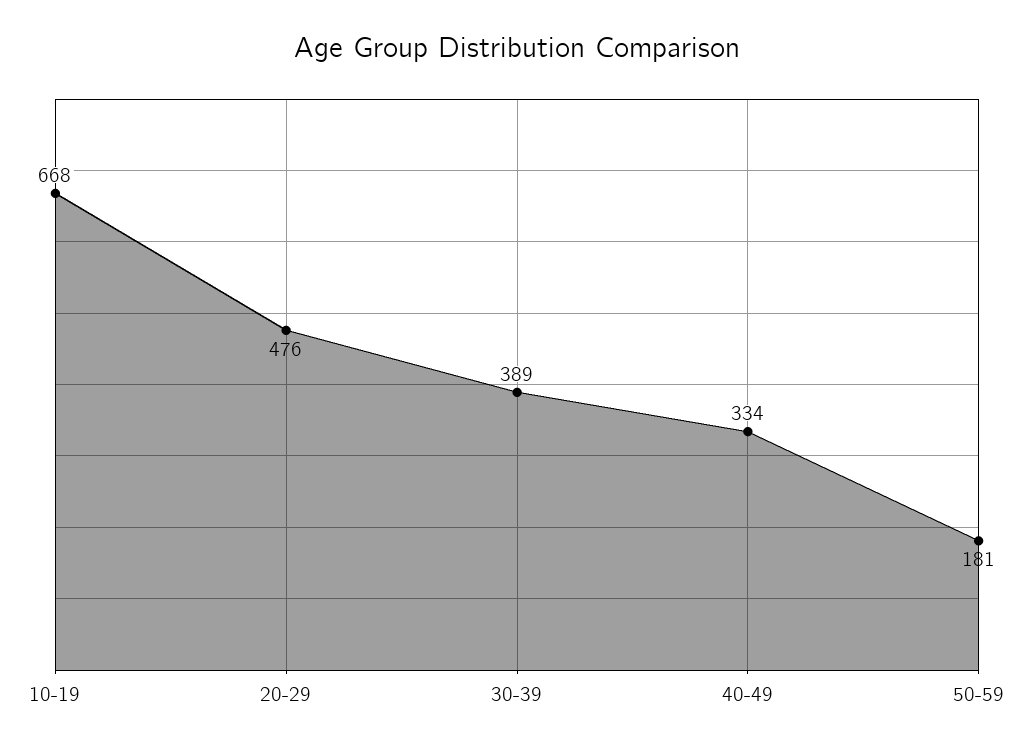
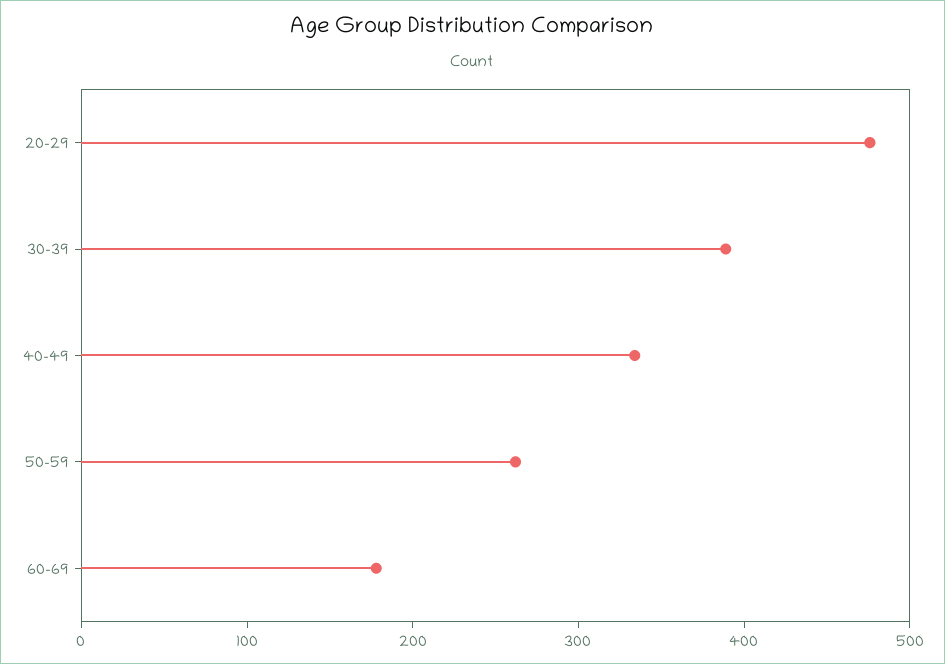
10-19: 668 -> none
50-59: 181 -> 260
60-69: none -> 180

